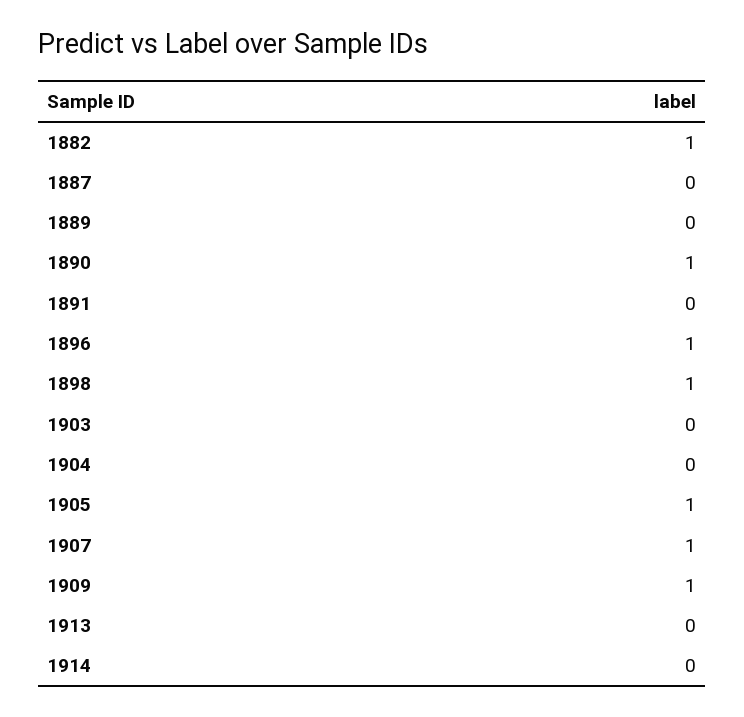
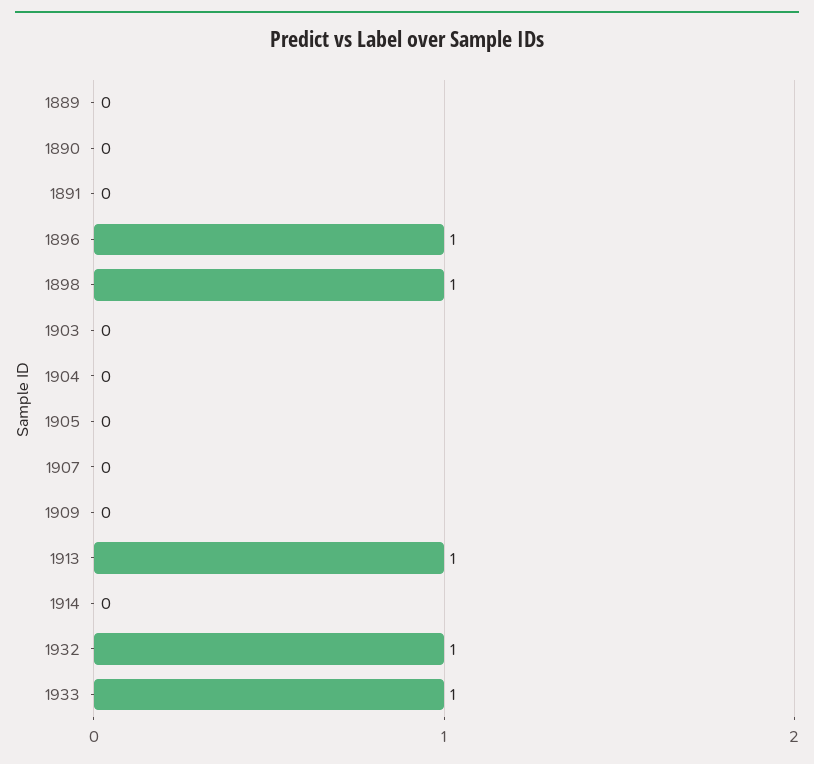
1882: 1 -> none
1887: 0 -> none
1890: 1 -> 0
1905: 1 -> 0
1907: 1 -> 0
1909: 1 -> 0
1913: 0 -> 1
1932: none -> 1
1933: none -> 1

